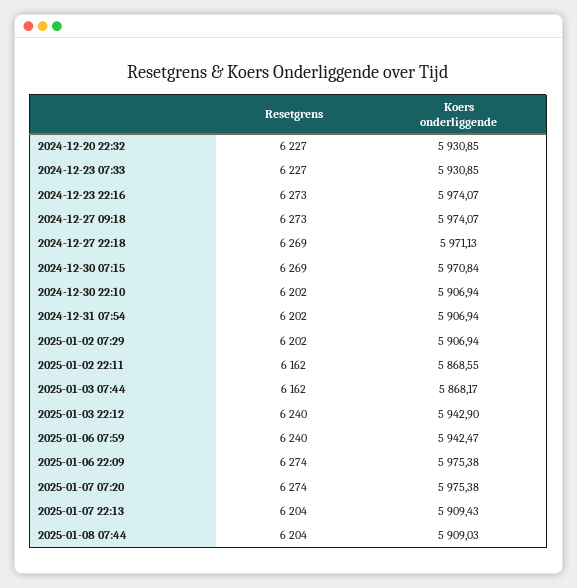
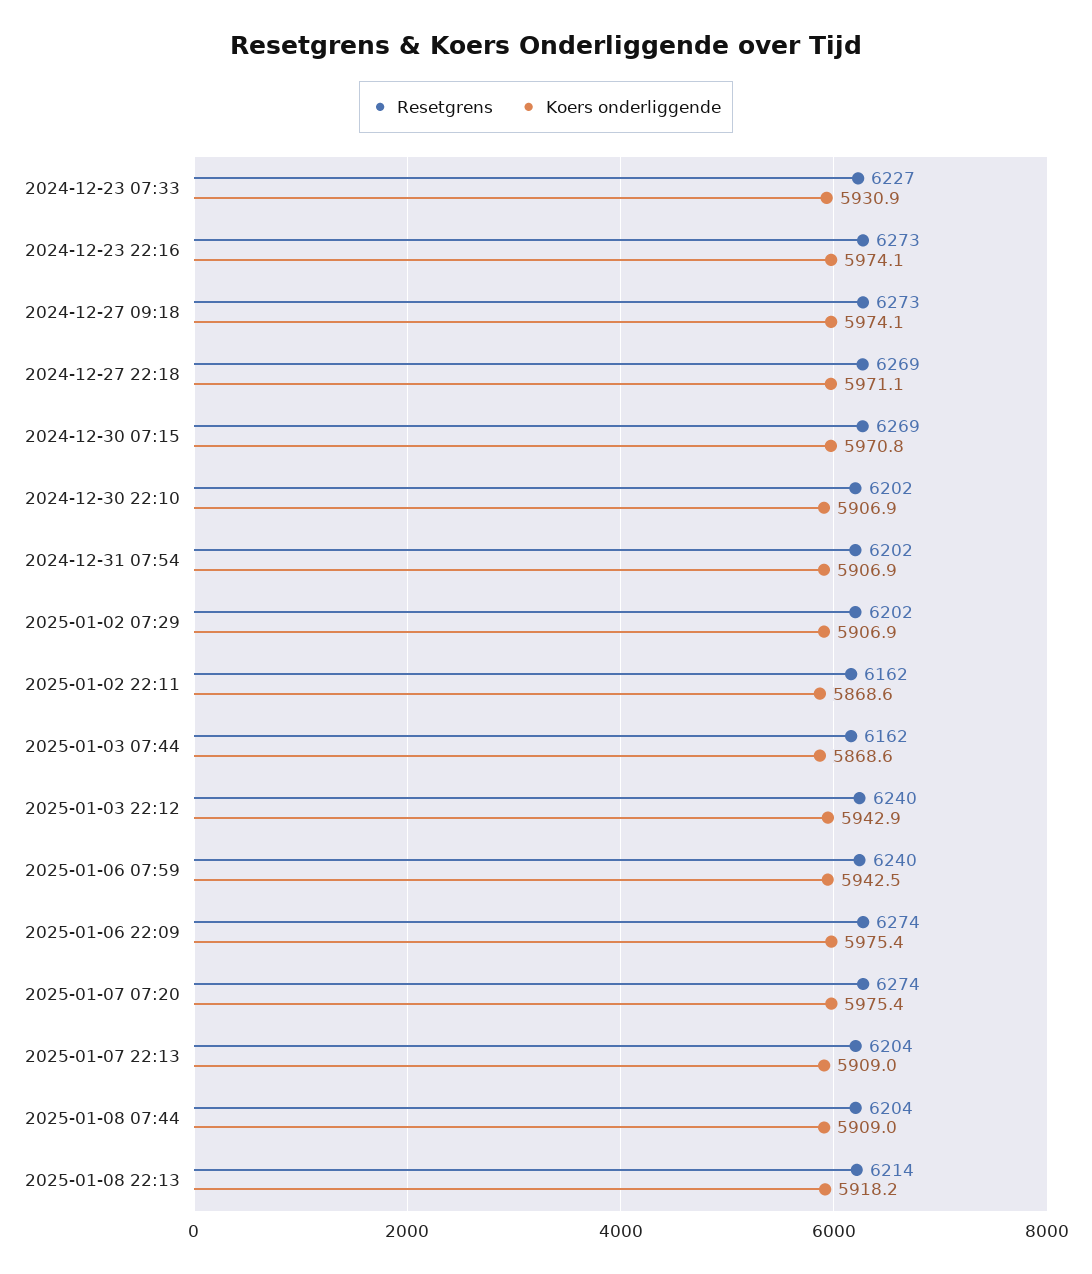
Resetgrens, 2024-12-20 22:32: 6227 -> none
Koers onderliggende, 2024-12-20 22:32: 5930.85 -> none
Koers onderliggende, 2025-01-03 07:44: 5868.17 -> 5868.6
Koers onderliggende, 2025-01-07 22:13: 5909.43 -> 5909
Resetgrens, 2025-01-08 22:13: none -> 6214
Koers onderliggende, 2025-01-08 22:13: none -> 5918.2

